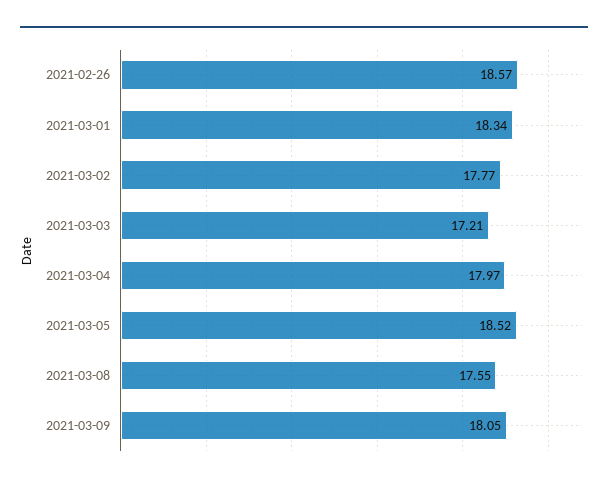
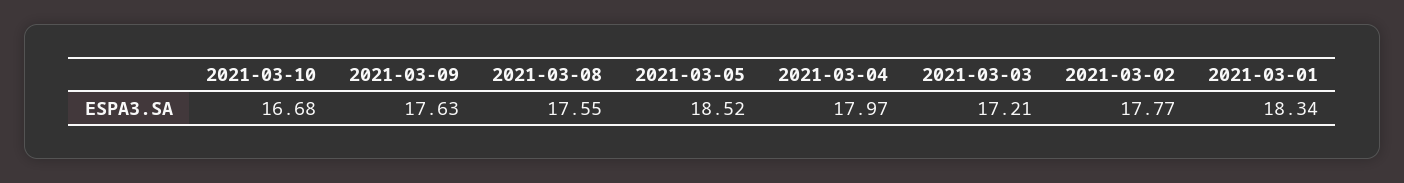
2021-02-26: 18.57 -> none
2021-03-09: 18.05 -> 17.63
2021-03-10: none -> 16.68

